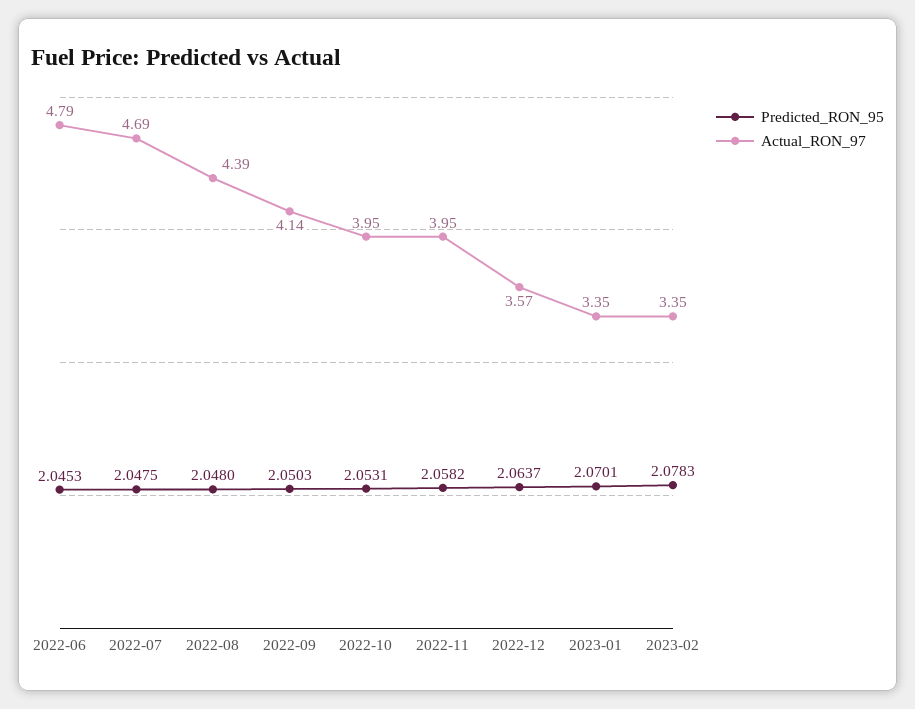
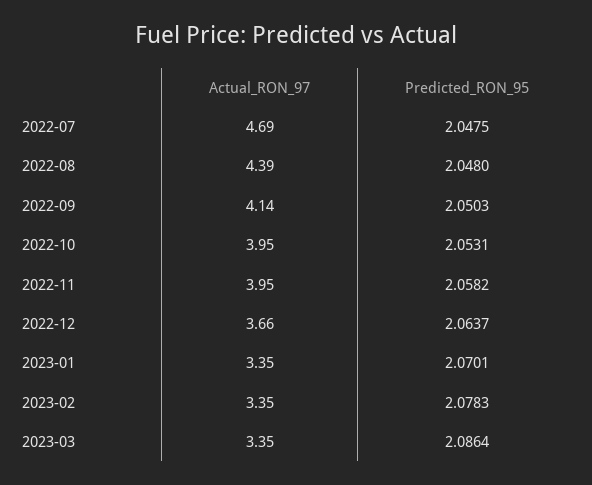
Predicted_RON_95, 2022-06: 2.0453 -> none
Actual_RON_97, 2022-06: 4.79 -> none
Actual_RON_97, 2022-12: 3.57 -> 3.66
Actual_RON_97, 2023-03: none -> 3.35
Predicted_RON_95, 2023-03: none -> 2.0864

